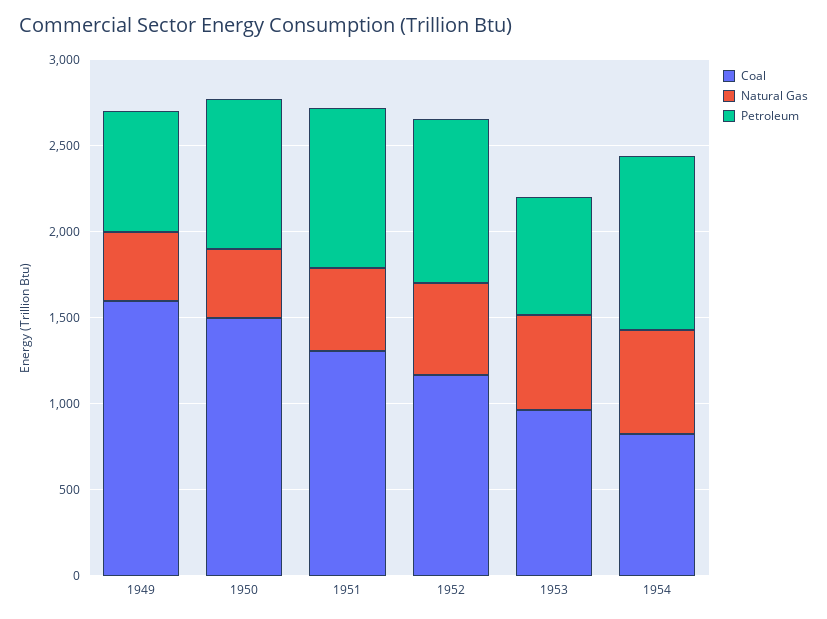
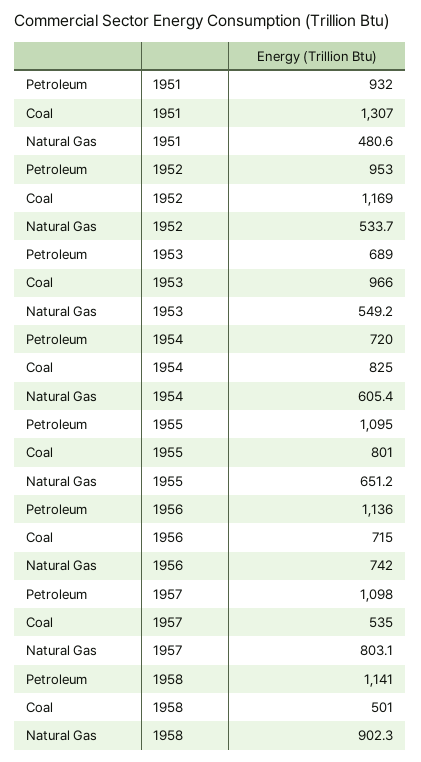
Coal, 1949: 1600 -> none
Natural Gas, 1949: 400 -> none
Petroleum, 1949: 700 -> none
Coal, 1950: 1500 -> none
Natural Gas, 1950: 400 -> none
Petroleum, 1950: 900 -> none
Petroleum, 1954: 1000 -> 720
Petroleum, 1955: none -> 1095
Coal, 1955: none -> 801
Natural Gas, 1955: none -> 651.2
Petroleum, 1956: none -> 1136
Coal, 1956: none -> 715
Natural Gas, 1956: none -> 742
Petroleum, 1957: none -> 1098
Coal, 1957: none -> 535
Natural Gas, 1957: none -> 803.1
Petroleum, 1958: none -> 1141
Coal, 1958: none -> 501
Natural Gas, 1958: none -> 902.3

